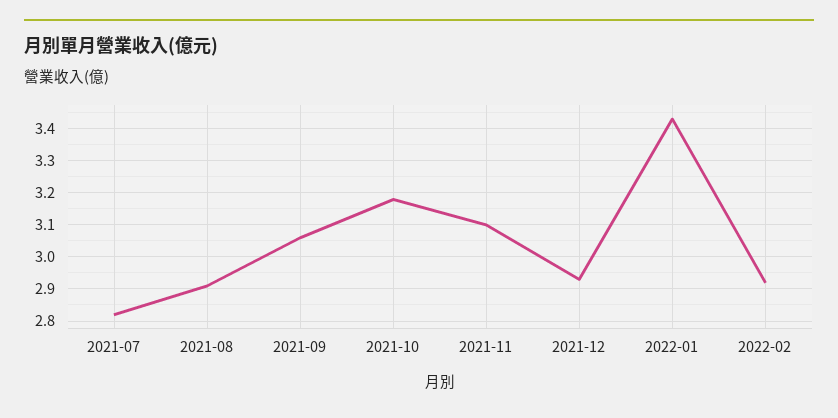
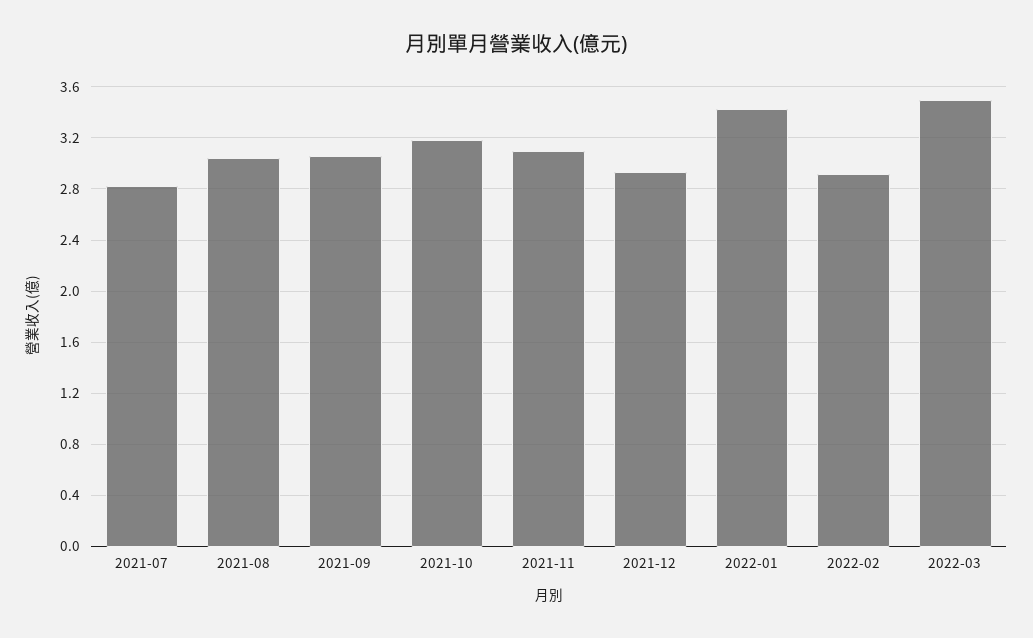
2021-08: 2.9 -> 3.05
2022-03: none -> 3.5

